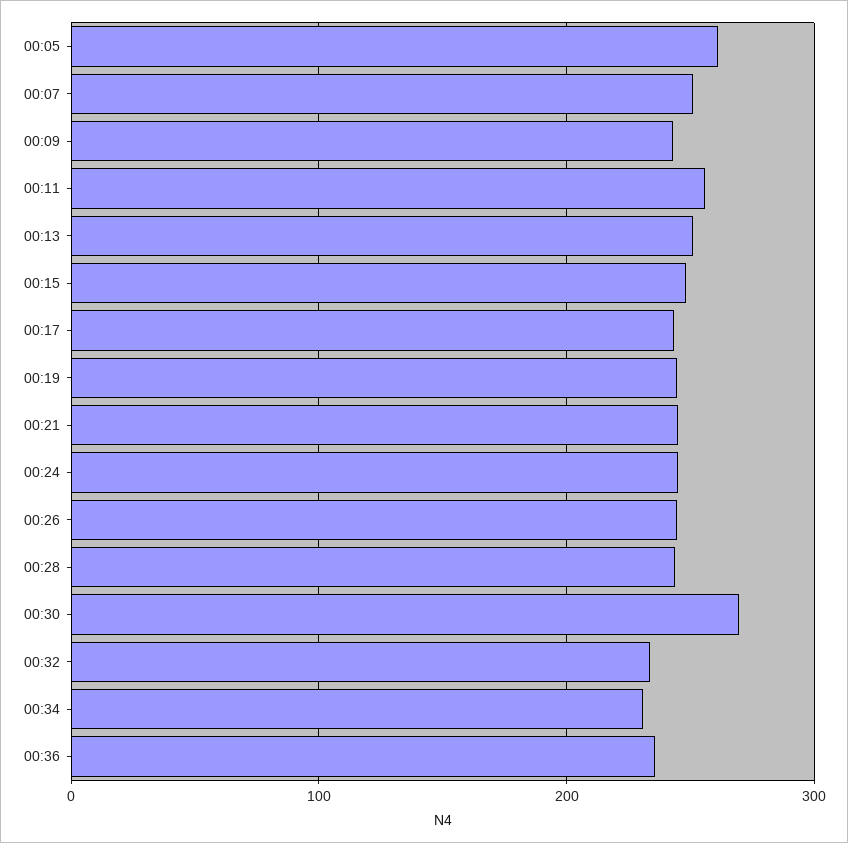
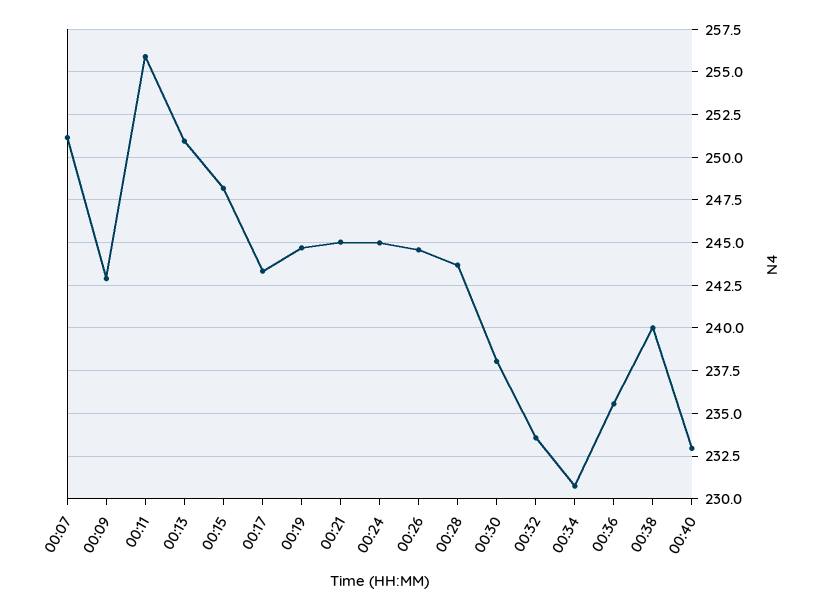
00:05: 260 -> none
00:30: 270 -> 238
00:38: none -> 240
00:40: none -> 233

